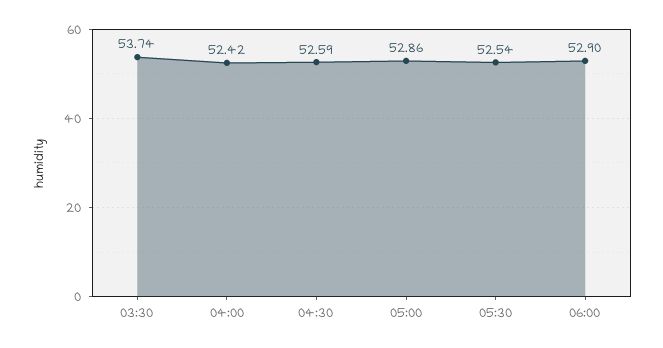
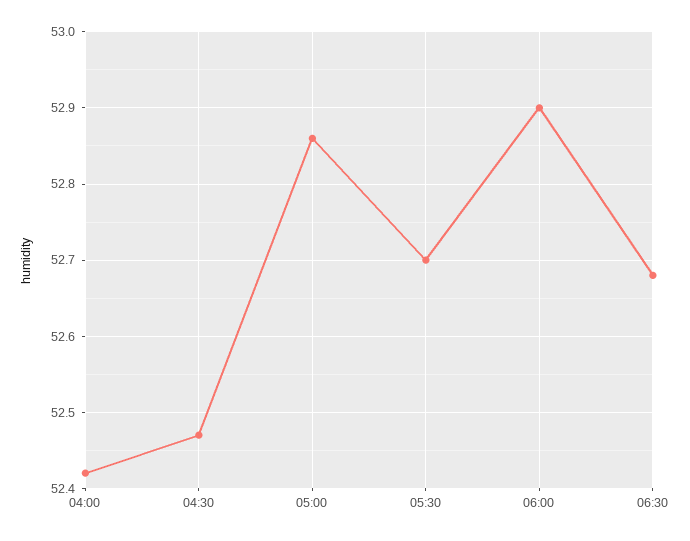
03:30: 53.74 -> none
04:30: 52.59 -> 52.47
05:30: 52.54 -> 52.7
06:30: none -> 52.68

